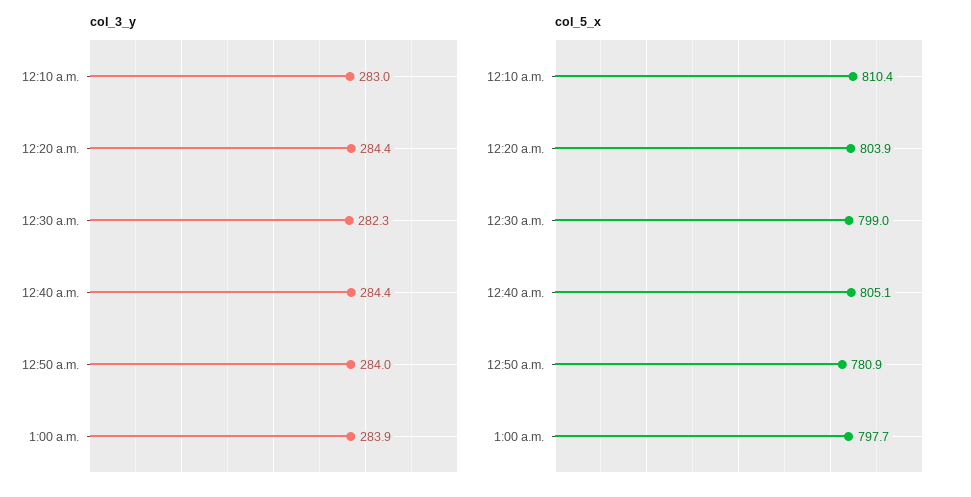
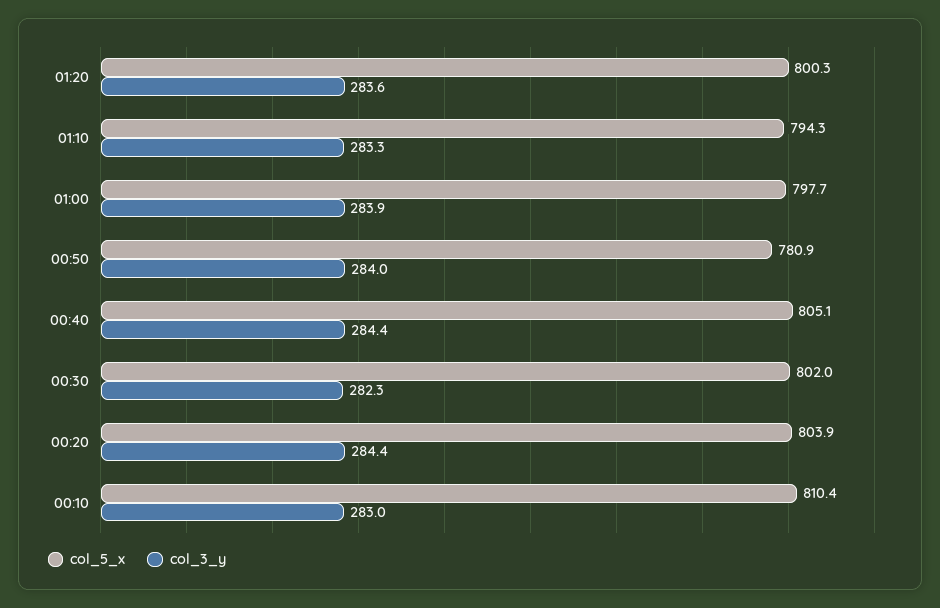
col_5_x, 12:30 a.m.: 799 -> 802
col_5_x, 01:20: none -> 800.3
col_3_y, 01:20: none -> 283.6
col_5_x, 01:10: none -> 794.3
col_3_y, 01:10: none -> 283.3

